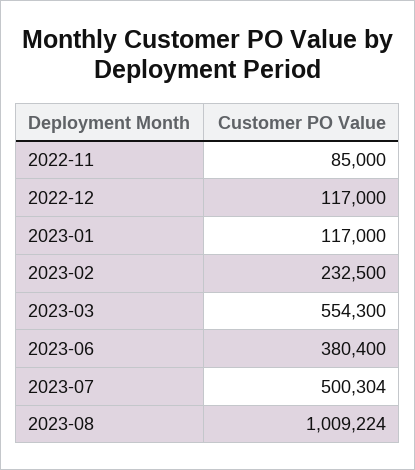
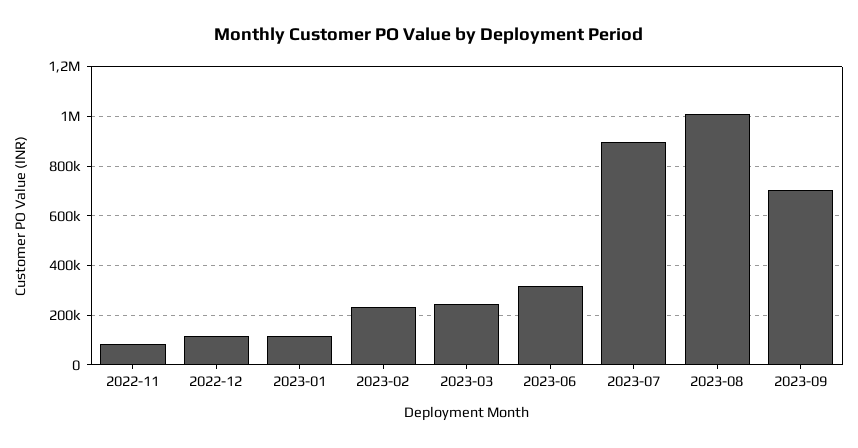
2023-03: 554300 -> 250000
2023-06: 380400 -> 325000
2023-07: 500304 -> 900000
2023-09: none -> 700000

